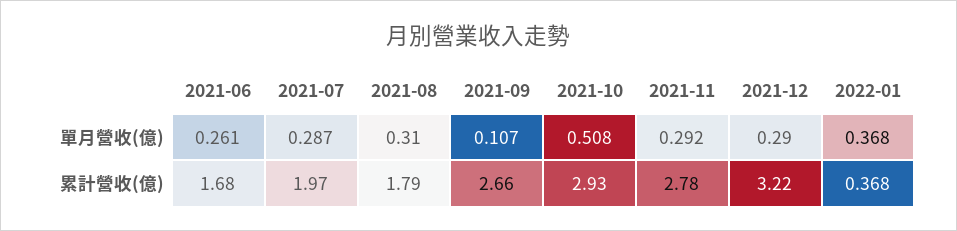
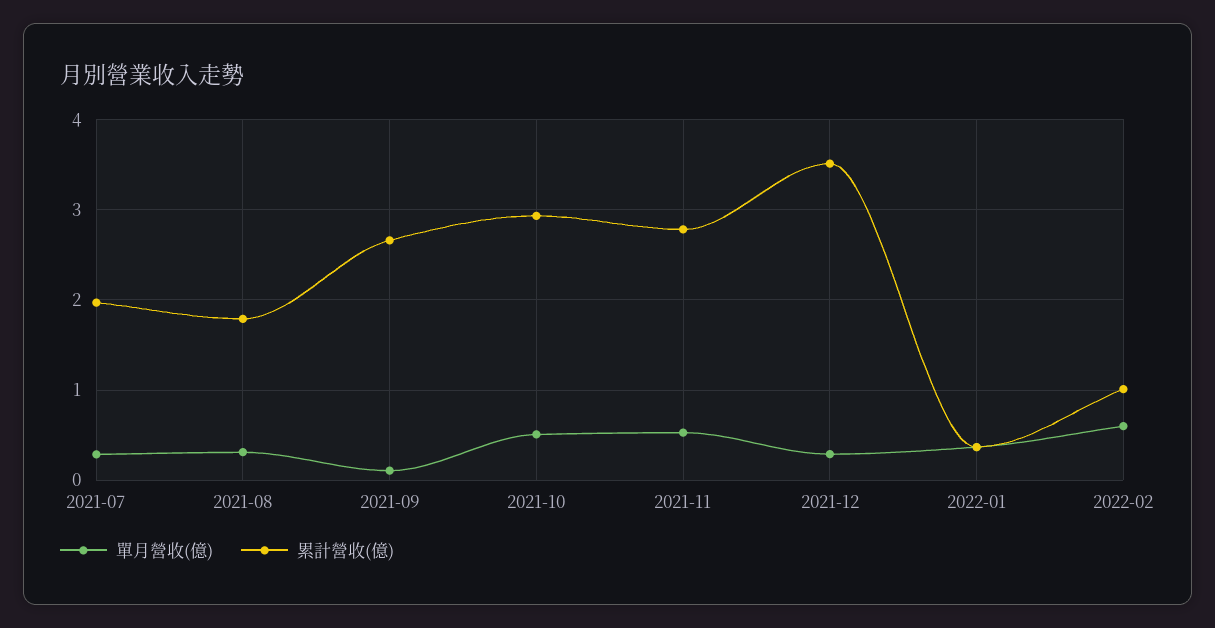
單月營收(億), 2021-06: 0.261 -> none
單月營收(億), 2021-11: 0.292 -> 0.5
累計營收(億), 2021-06: 1.68 -> none
累計營收(億), 2021-12: 3.22 -> 3.5
單月營收(億), 2022-02: none -> 0.6
累計營收(億), 2022-02: none -> 1

